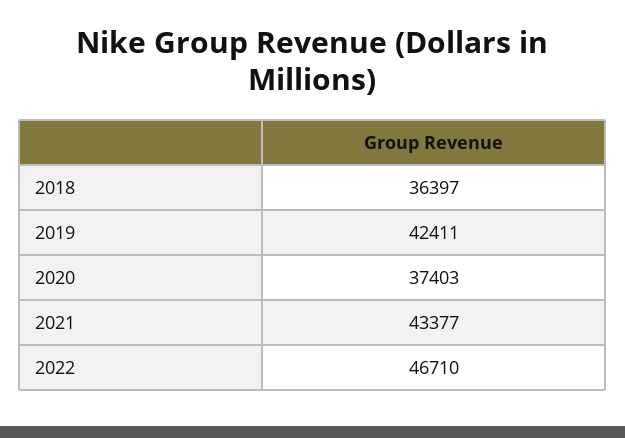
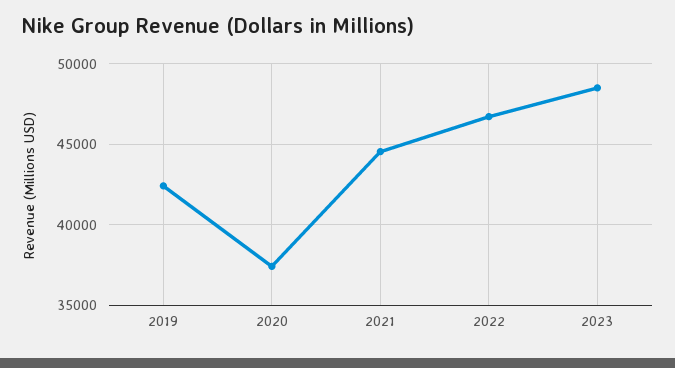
2018: 36397 -> none
2021: 43377 -> 44500
2023: none -> 48500

